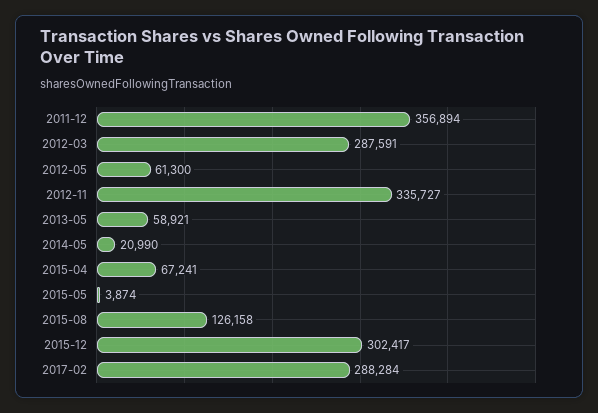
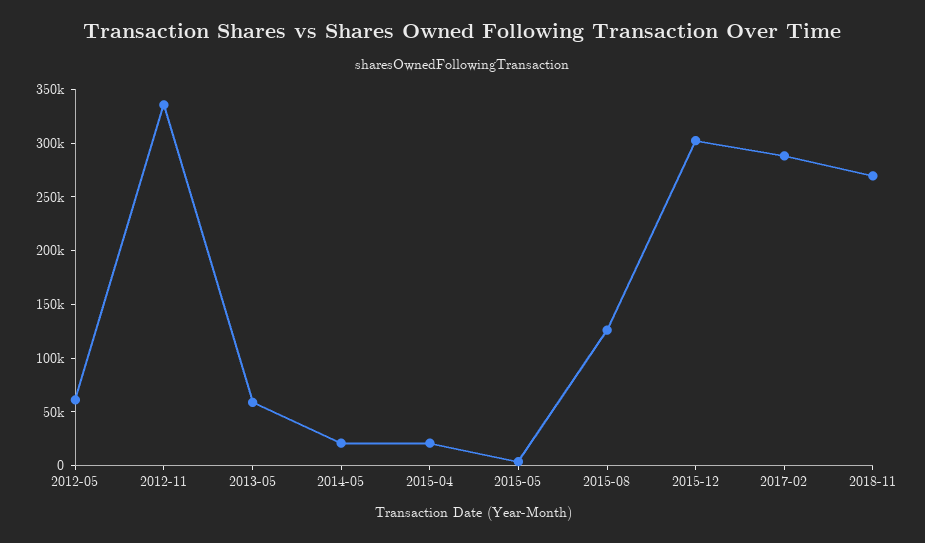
2011-12: 356894 -> none
2012-03: 287591 -> none
2015-04: 67241 -> 20000
2018-11: none -> 270000

